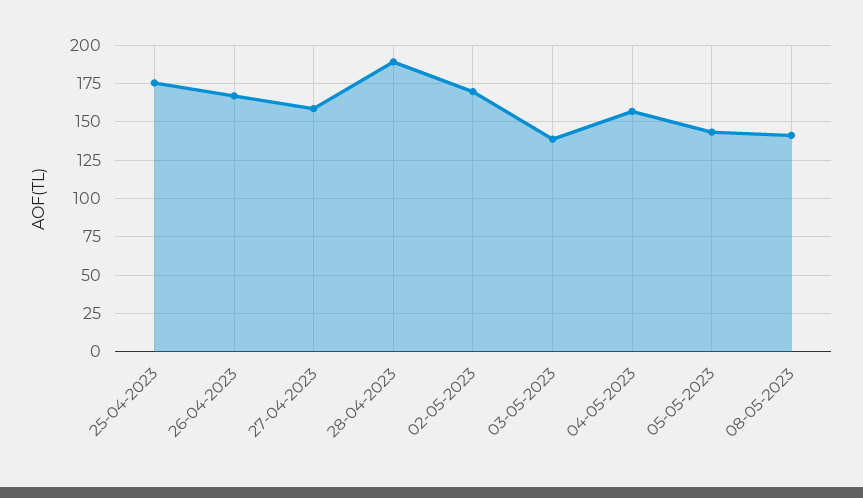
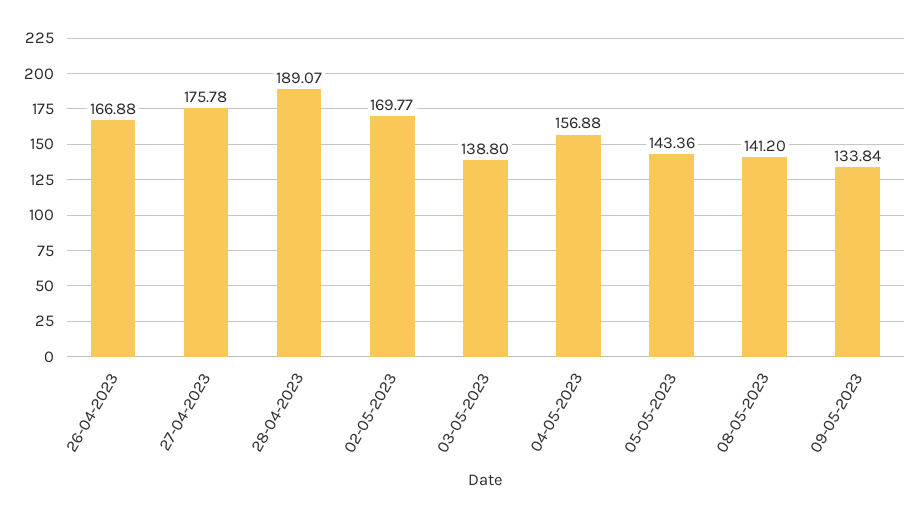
25-04-2023: 175 -> none
27-04-2023: 160 -> 175.78
09-05-2023: none -> 133.84

